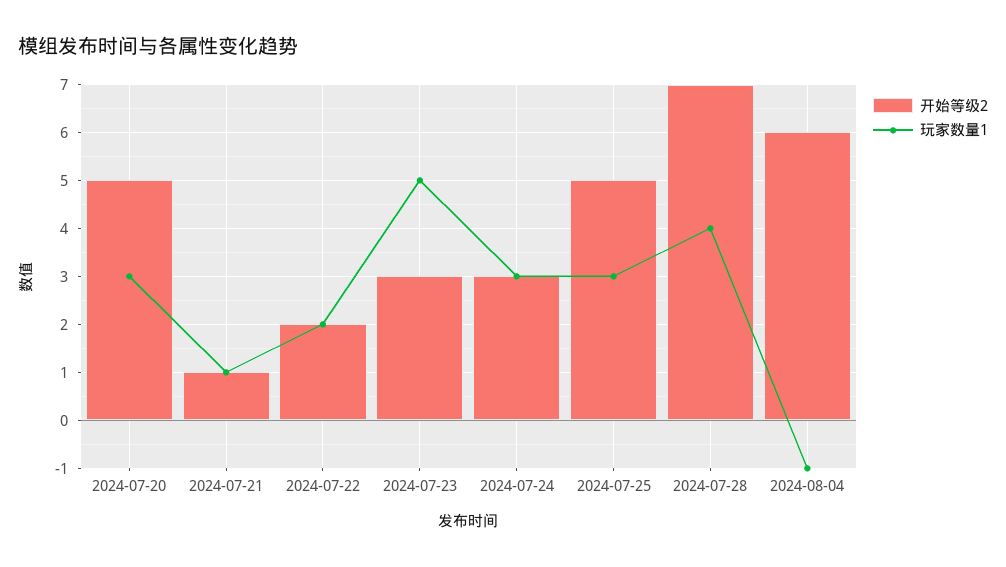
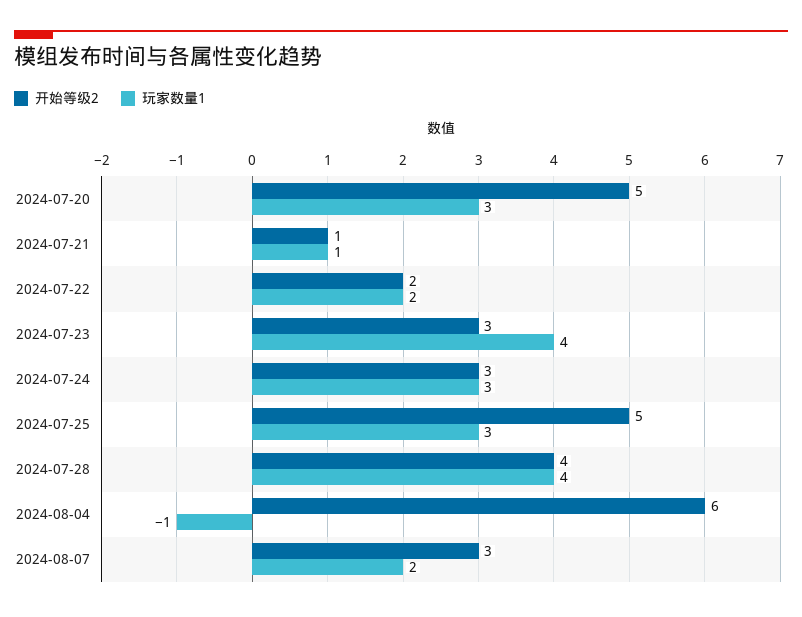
玩家数量1, 2024-07-23: 5 -> 4
开始等级2, 2024-07-28: 7 -> 4
开始等级2, 2024-08-07: none -> 3
玩家数量1, 2024-08-07: none -> 2

